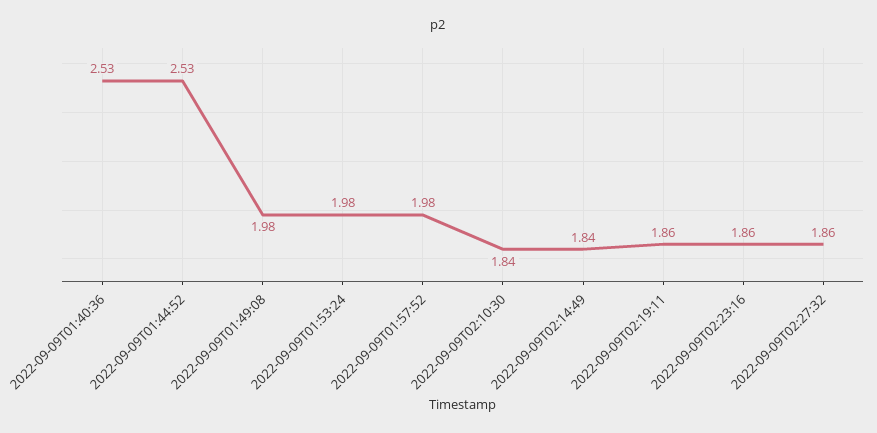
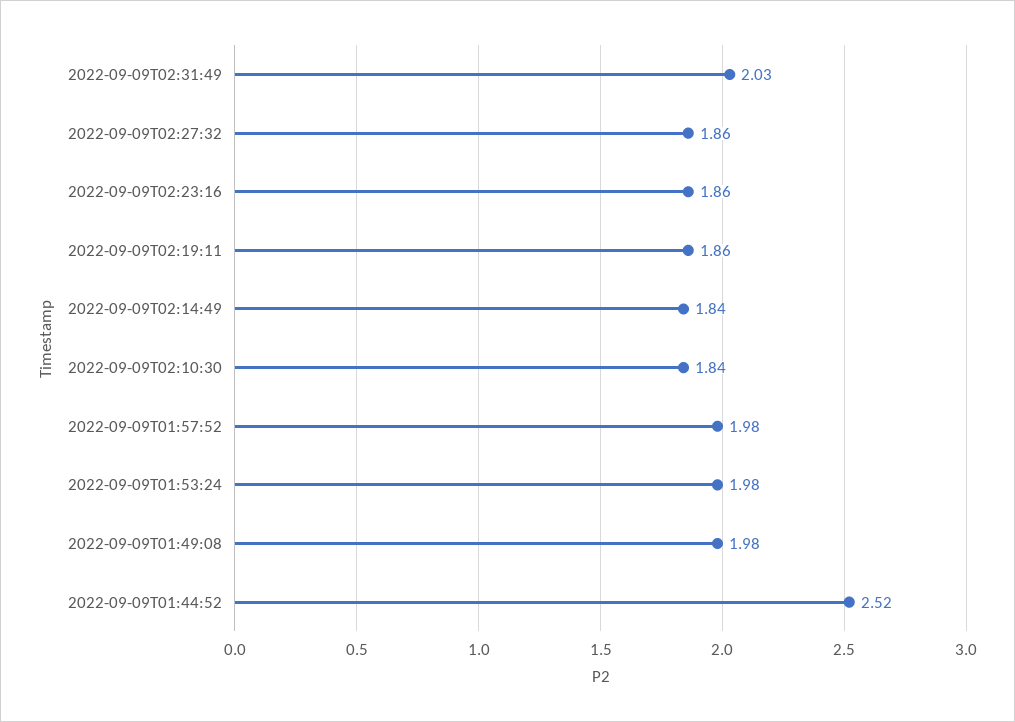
2022-09-09T01:40:36: 2.53 -> none
2022-09-09T01:44:52: 2.53 -> 2.52
2022-09-09T02:31:49: none -> 2.03

